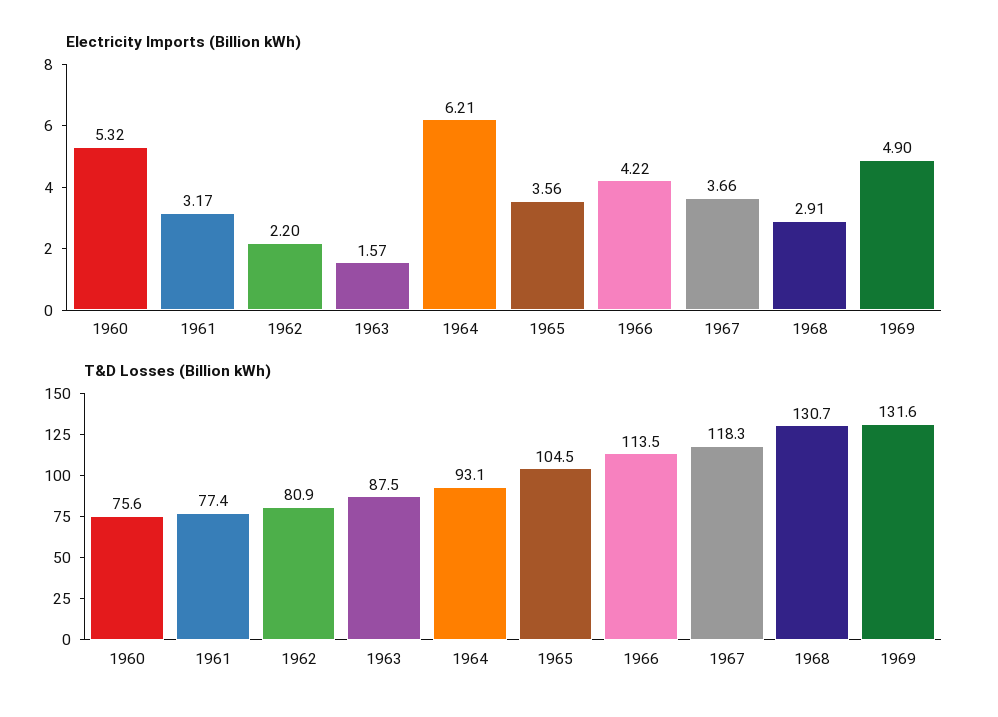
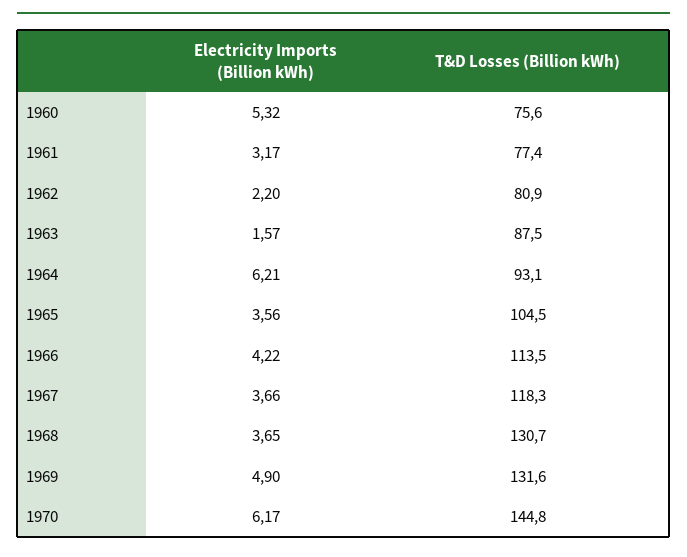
Electricity Imports (Billion kWh), 1968: 2.91 -> 3.65
Electricity Imports (Billion kWh), 1970: none -> 6.17
T&D Losses (Billion kWh), 1970: none -> 144.8

